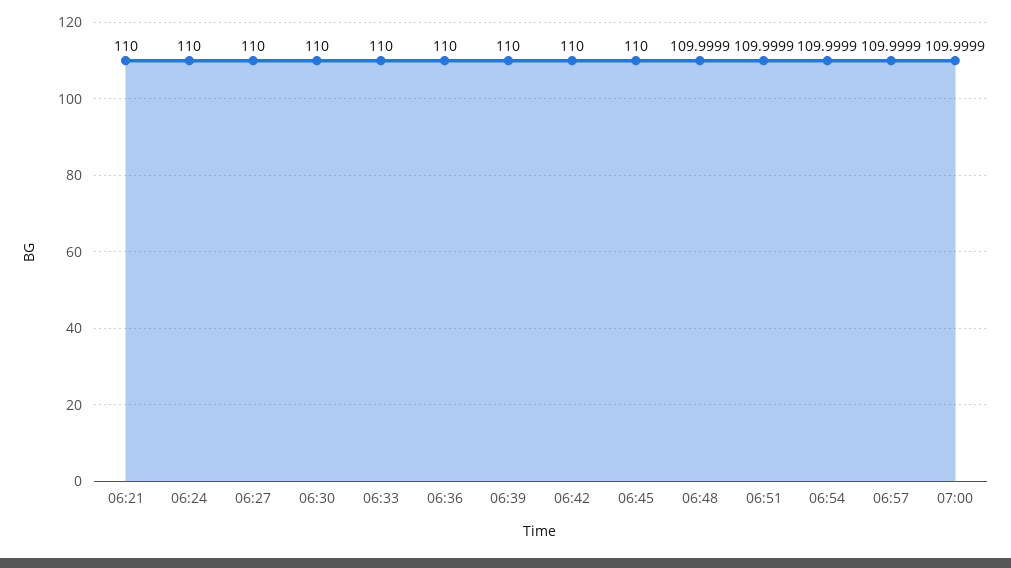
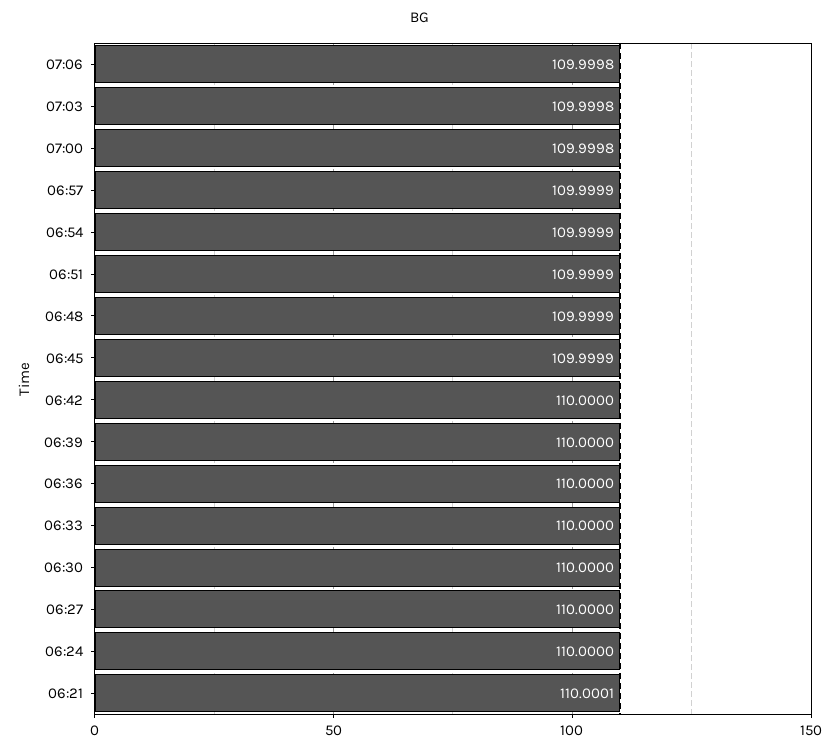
06:21: 110 -> 110.0001
06:45: 110 -> 109.9999
07:00: 109.9999 -> 109.9998
07:06: none -> 109.9998
07:03: none -> 109.9998

